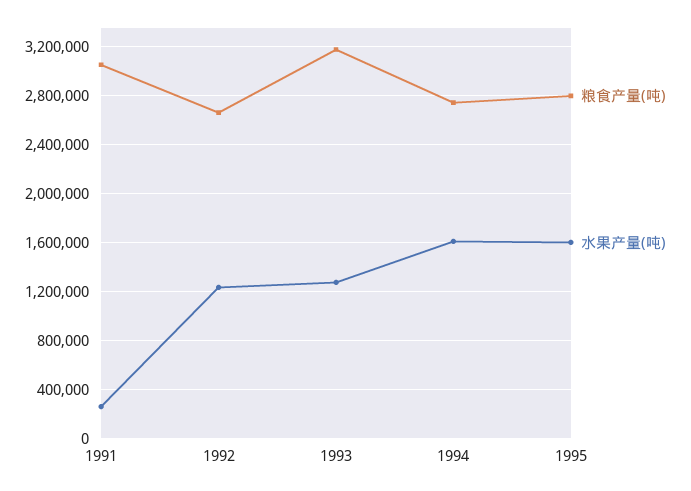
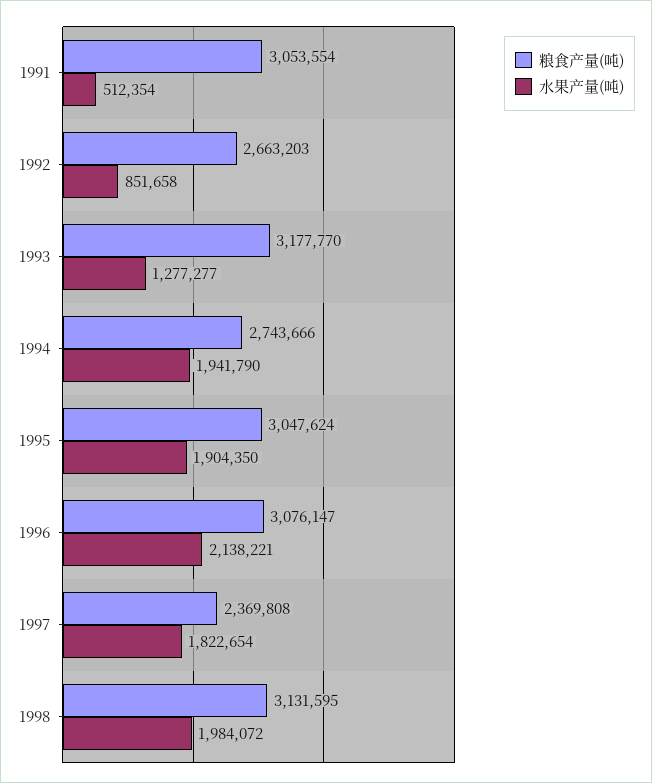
水果产量(吨), 1991: 250000 -> 512354
水果产量(吨), 1992: 1250000 -> 851658
水果产量(吨), 1994: 1600000 -> 1941790
粮食产量(吨), 1995: 2800000 -> 3047624
水果产量(吨), 1995: 1600000 -> 1904350
粮食产量(吨), 1996: none -> 3076147
水果产量(吨), 1996: none -> 2138221
粮食产量(吨), 1997: none -> 2369808
水果产量(吨), 1997: none -> 1822654
粮食产量(吨), 1998: none -> 3131595
水果产量(吨), 1998: none -> 1984072

